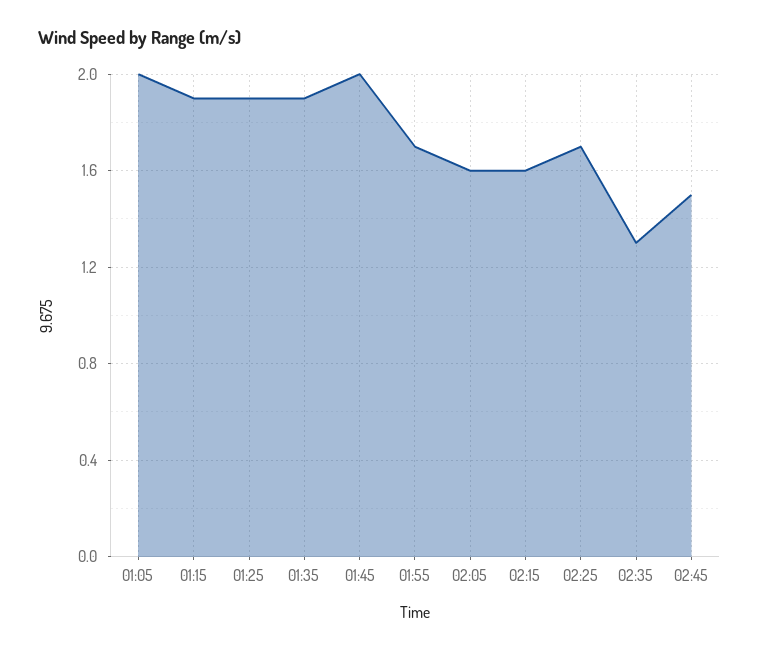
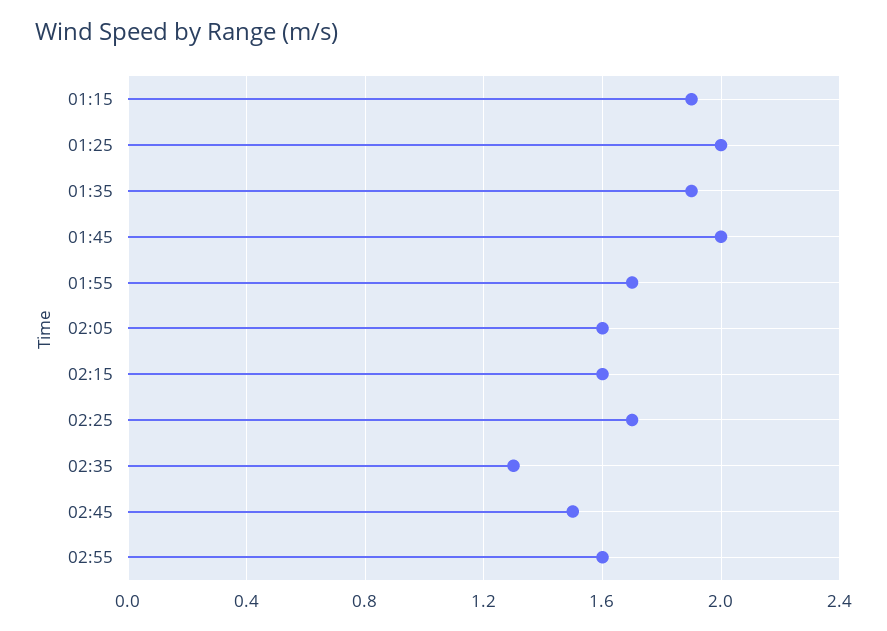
01:05: 2 -> none
01:25: 1.9 -> 2
02:55: none -> 1.6

